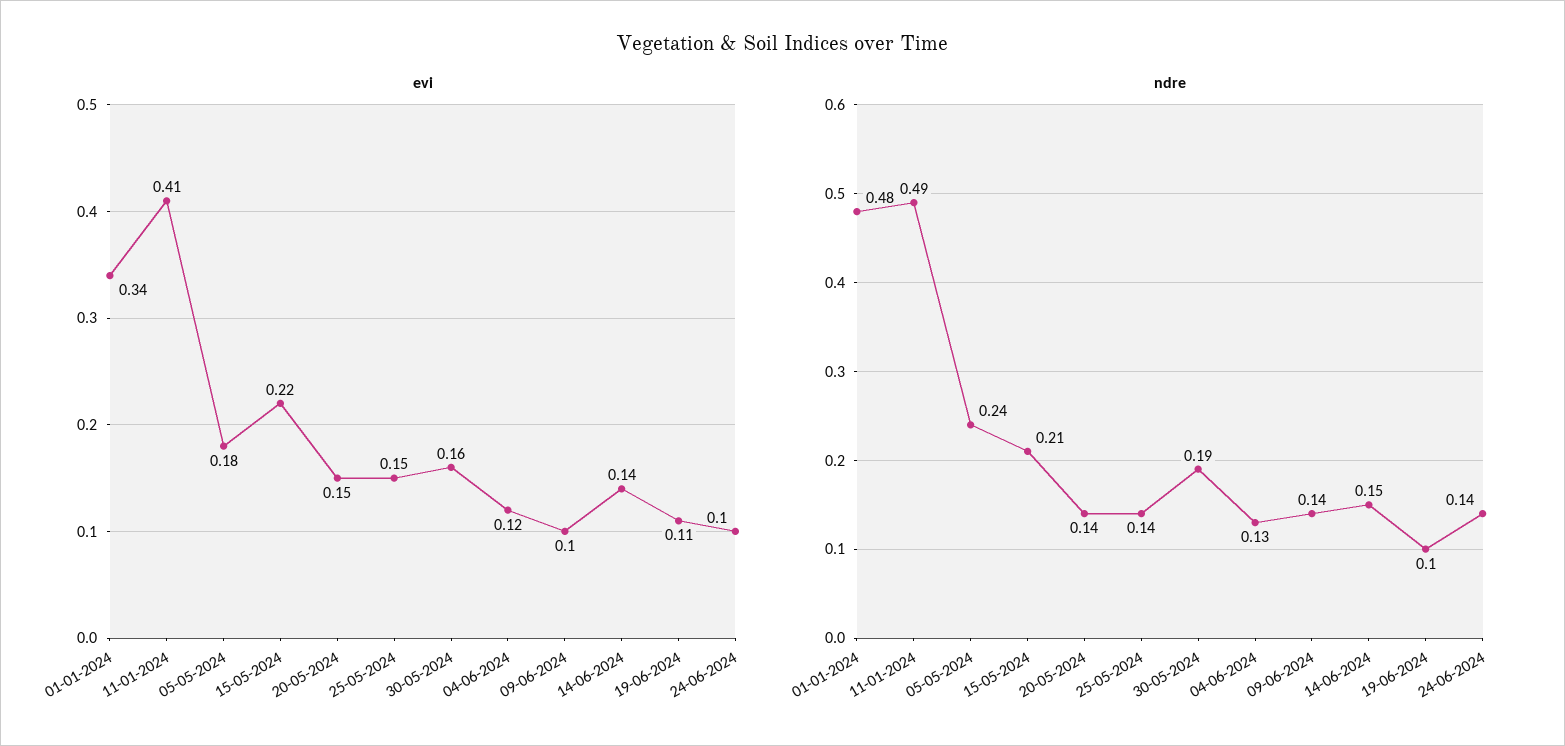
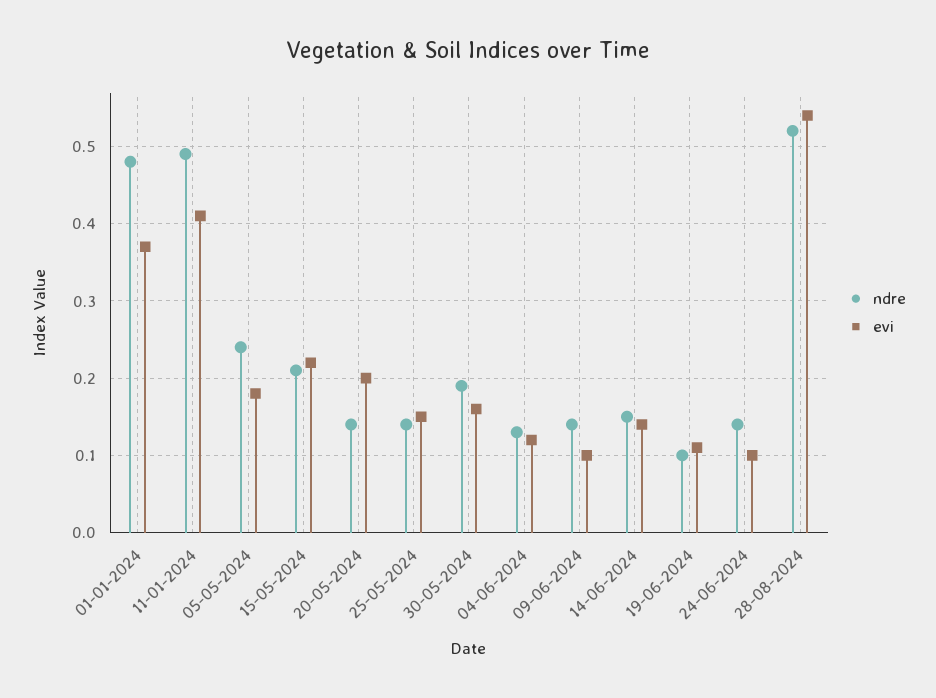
evi, 01-01-2024: 0.34 -> 0.37
evi, 20-05-2024: 0.15 -> 0.2
ndre, 28-08-2024: none -> 0.52
evi, 28-08-2024: none -> 0.54

